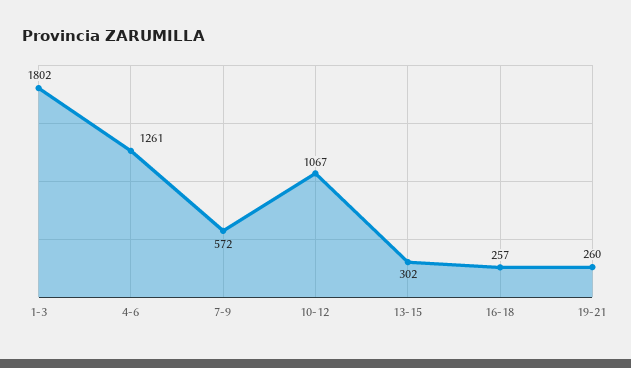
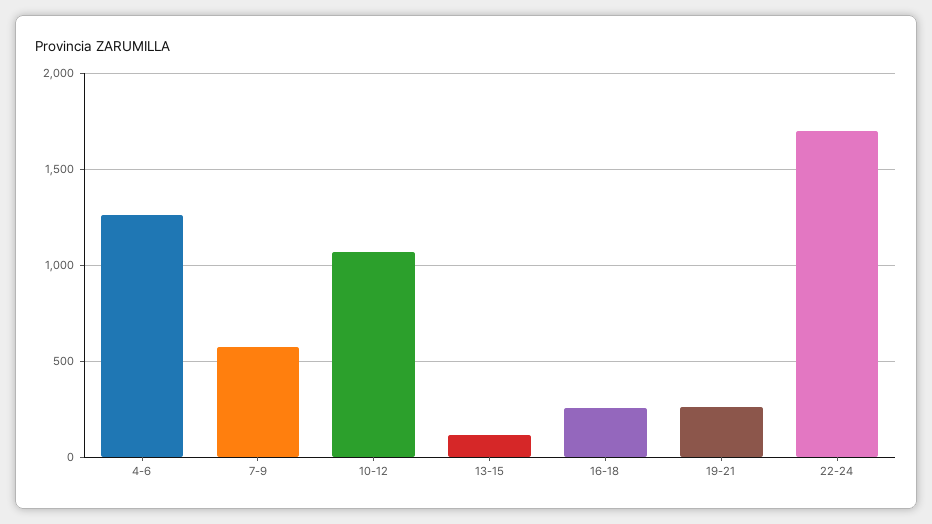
1-3: 1802 -> none
13-15: 302 -> 100
22-24: none -> 1700

